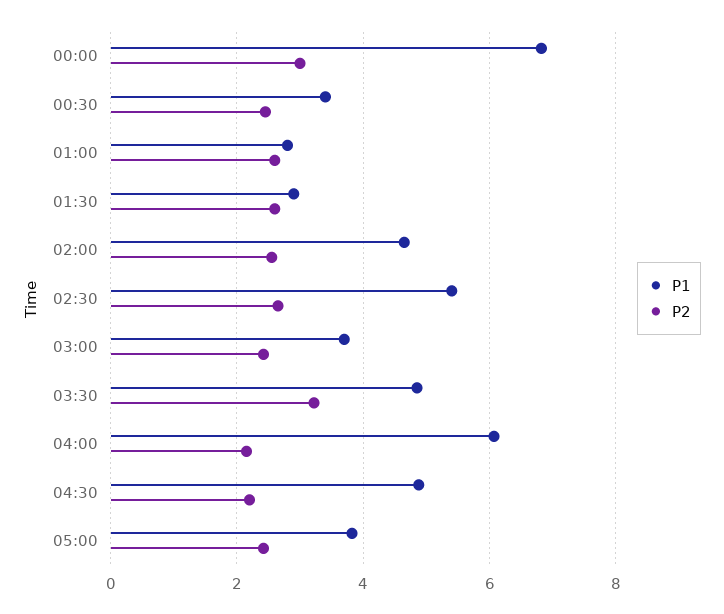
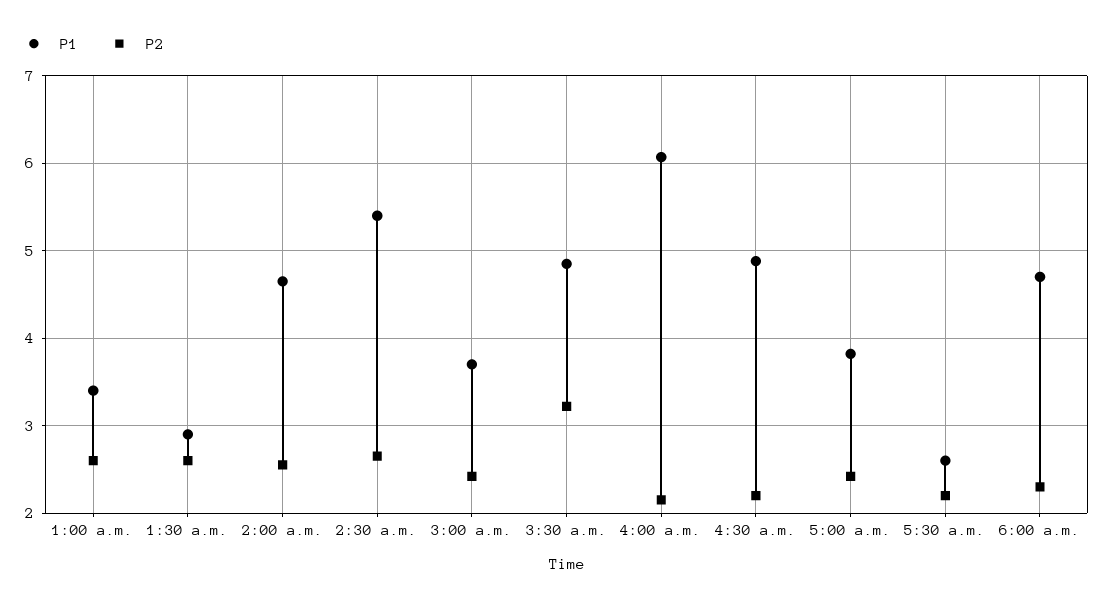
P1, 00:00: 6.8 -> none
P2, 00:00: 3 -> none
P1, 00:30: 3.4 -> none
P2, 00:30: 2.4 -> none
P1, 01:00: 2.8 -> 3.4
P1, 5:30 a.m.: none -> 2.6
P2, 5:30 a.m.: none -> 2.2
P1, 6:00 a.m.: none -> 4.7
P2, 6:00 a.m.: none -> 2.3

